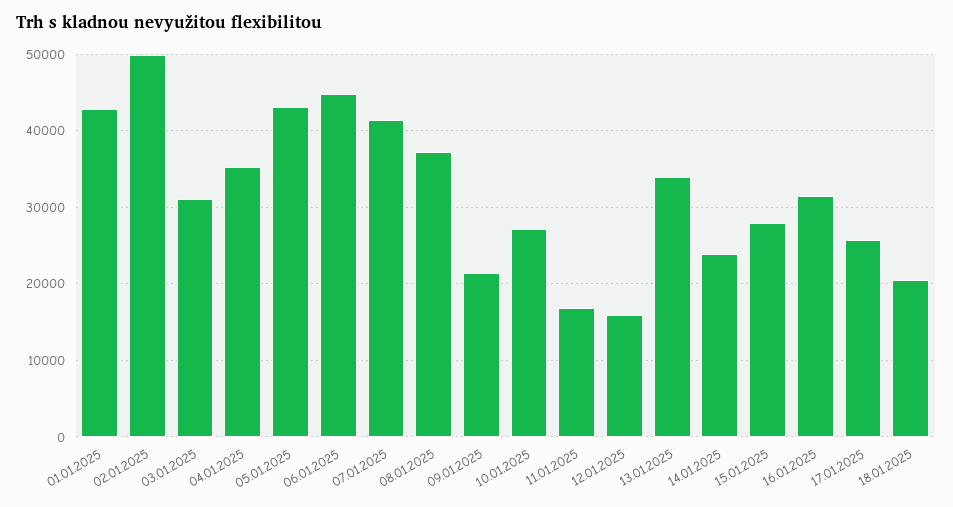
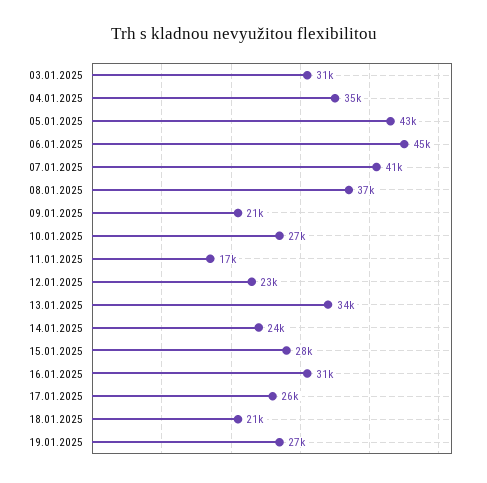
01.01.2025: 43000 -> none
02.01.2025: 50000 -> none
12.01.2025: 16000 -> 23000
19.01.2025: none -> 27000

